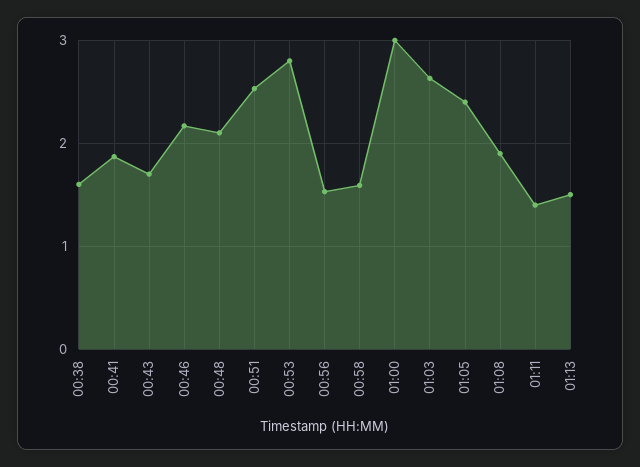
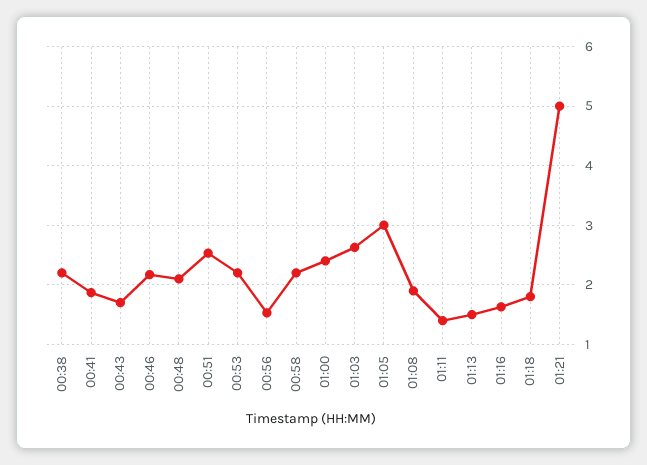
00:38: 1.6 -> 2.2
00:53: 2.8 -> 2.2
00:58: 1.6 -> 2.2
01:00: 3 -> 2.4
01:05: 2.4 -> 3
01:16: none -> 1.6
01:18: none -> 1.8
01:21: none -> 5

